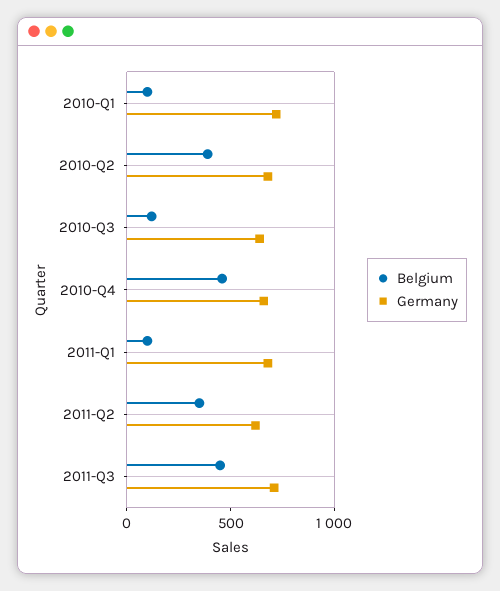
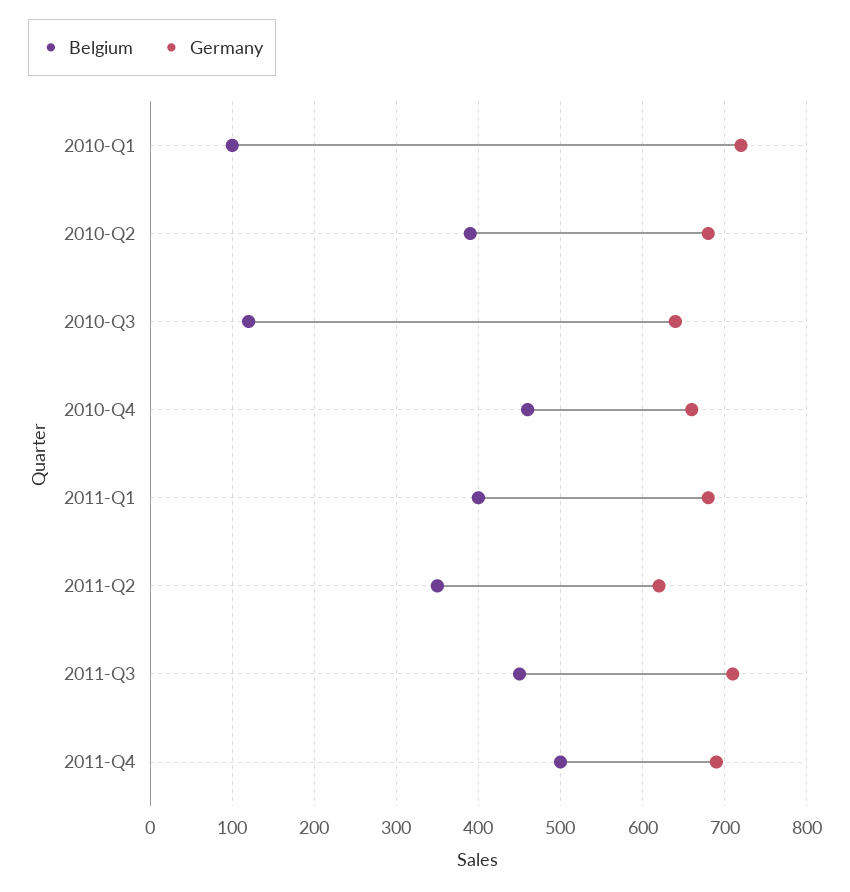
Belgium, 2011-Q1: 100 -> 400
Belgium, 2011-Q4: none -> 500
Germany, 2011-Q4: none -> 690

